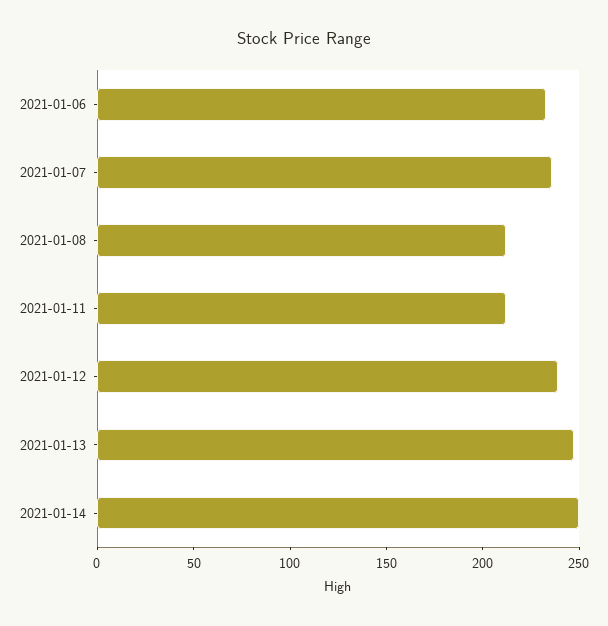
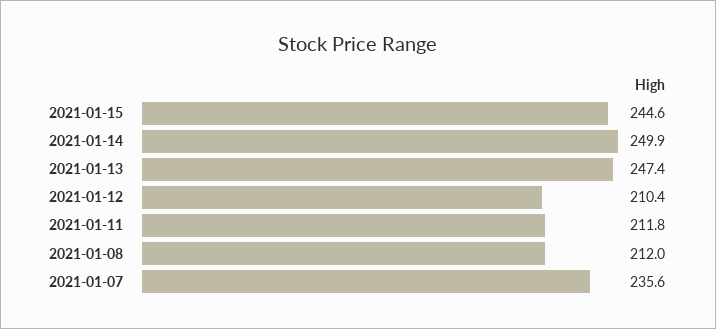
2021-01-06: 230 -> none
2021-01-12: 240 -> 210.4
2021-01-15: none -> 244.6

